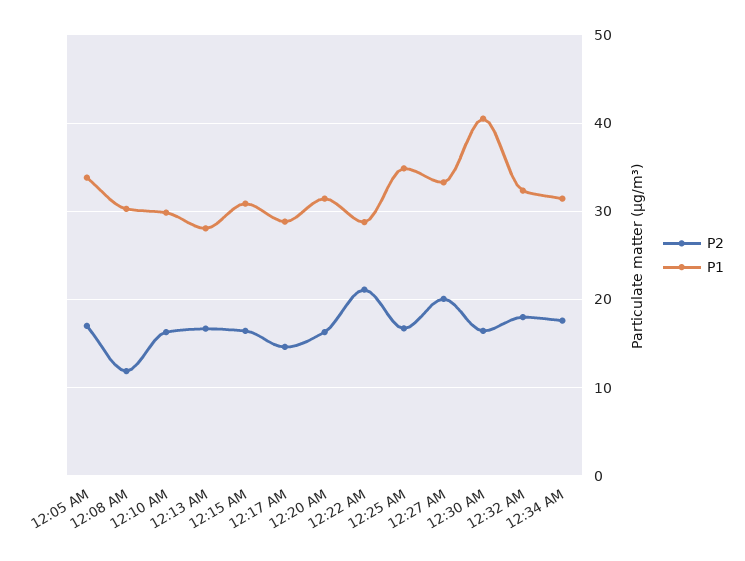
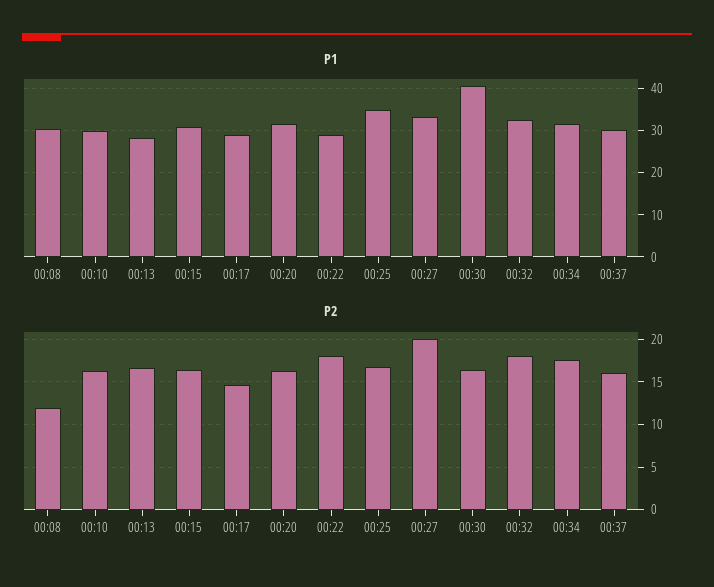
P2, 12:05 AM: 17 -> none
P1, 12:05 AM: 34 -> none
P2, 12:22 AM: 21 -> 18
P1, 00:37: none -> 30
P2, 00:37: none -> 16

